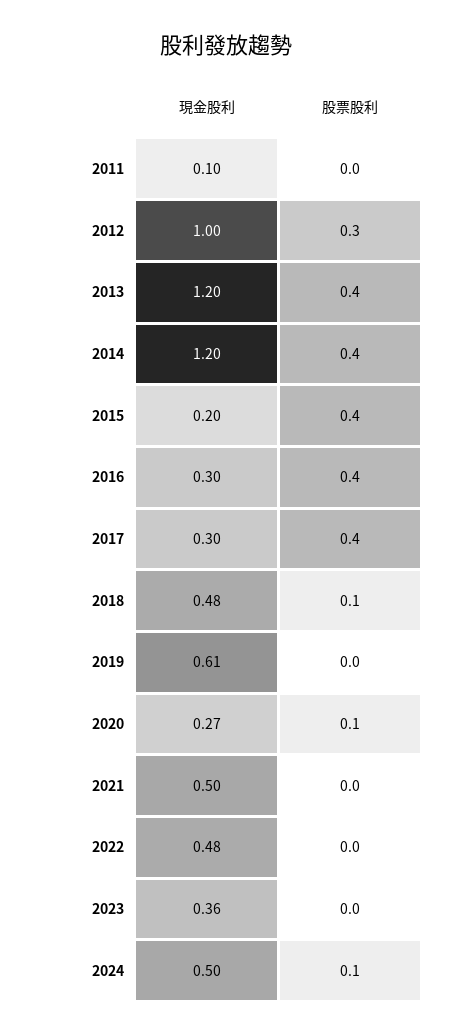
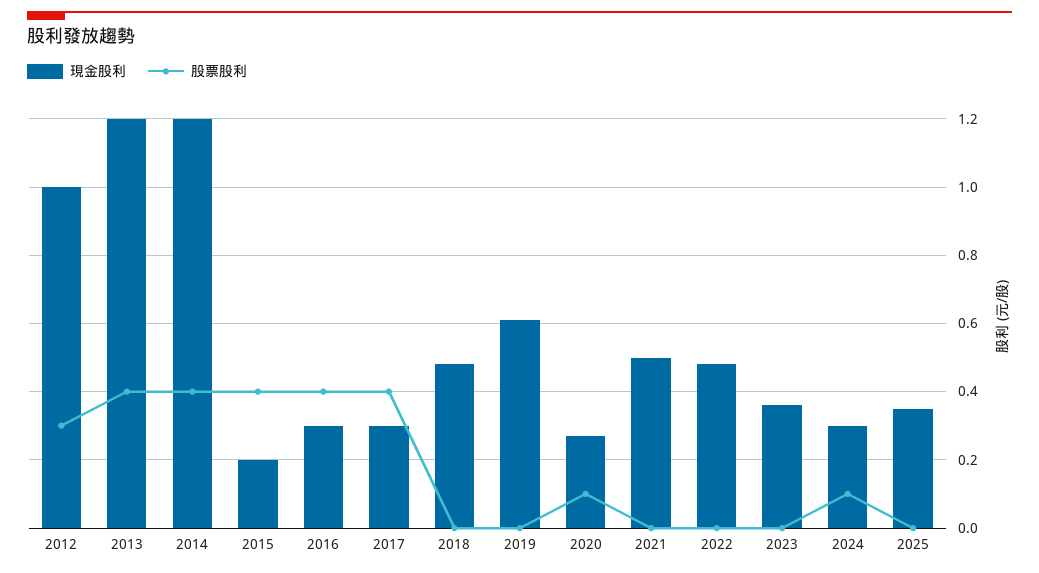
現金股利, 2011: 0.1 -> none
股票股利, 2011: 0 -> none
股票股利, 2018: 0.1 -> 0
現金股利, 2024: 0.5 -> 0.3
現金股利, 2025: none -> 0.35
股票股利, 2025: none -> 0

